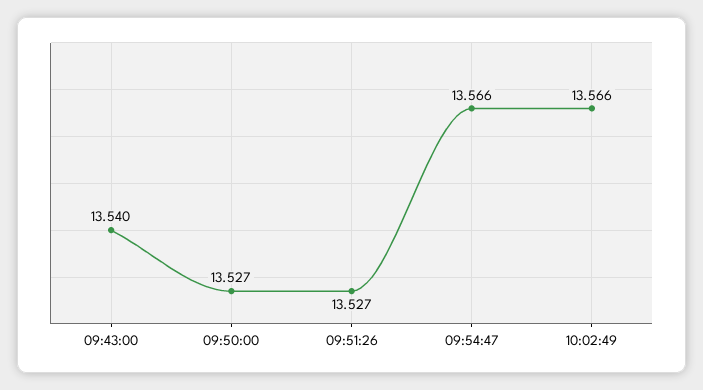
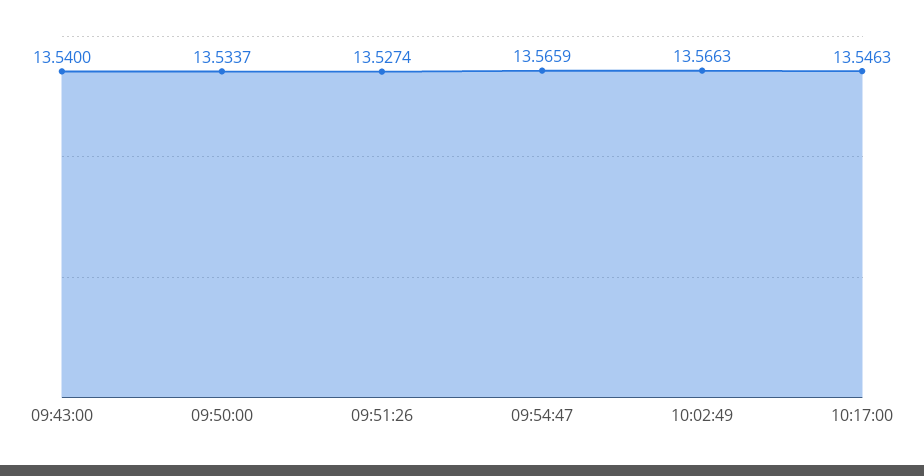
09:50:00: 13.527 -> 13.5337
10:17:00: none -> 13.5463

